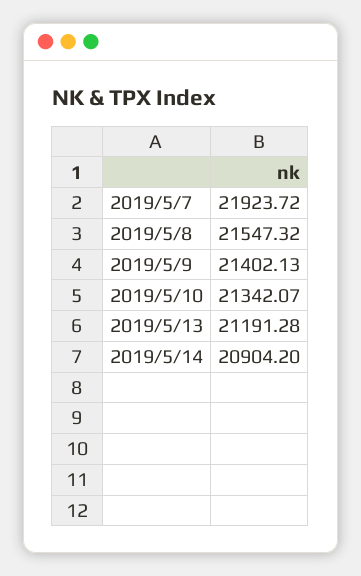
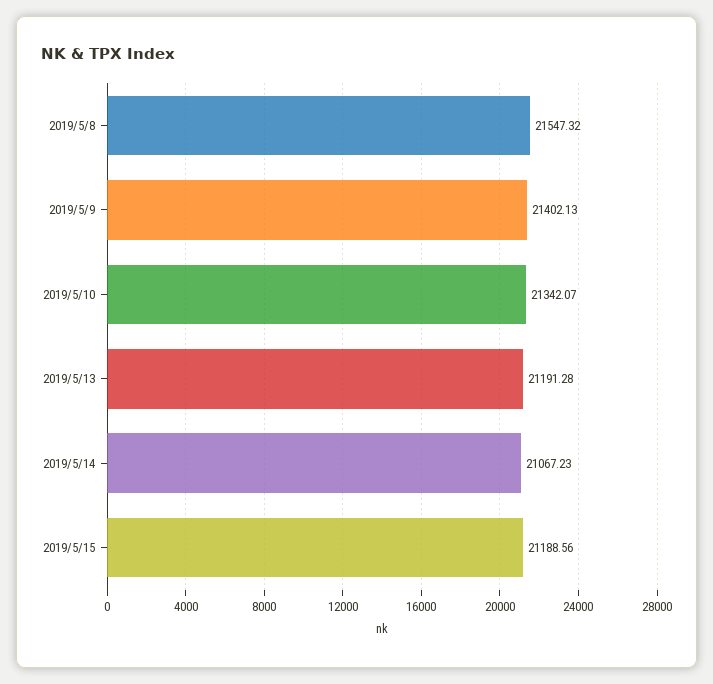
2019/5/7: 21923.72 -> none
2019/5/14: 20904.2 -> 21067.23
2019/5/15: none -> 21188.56

